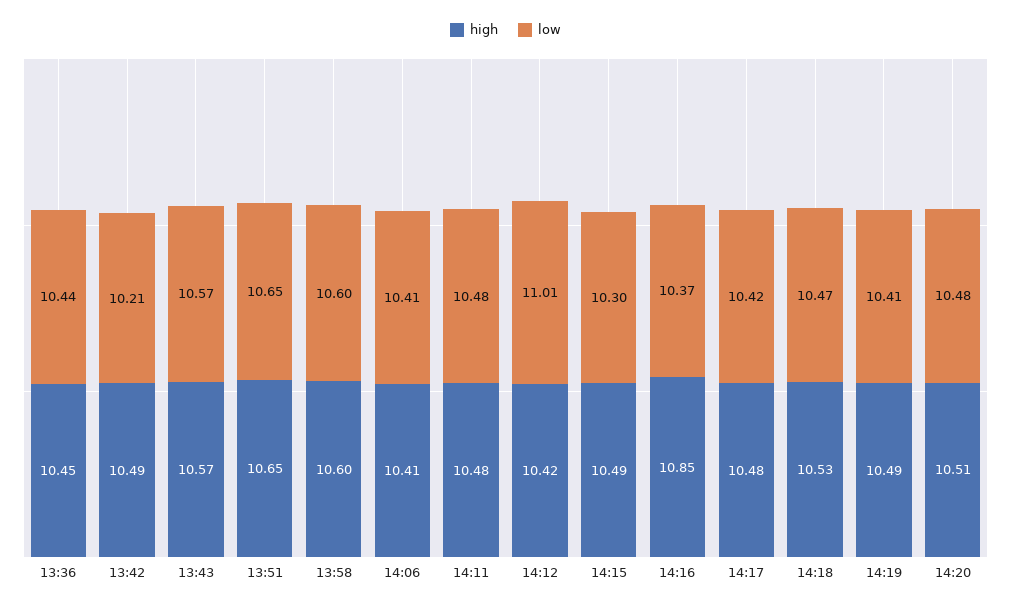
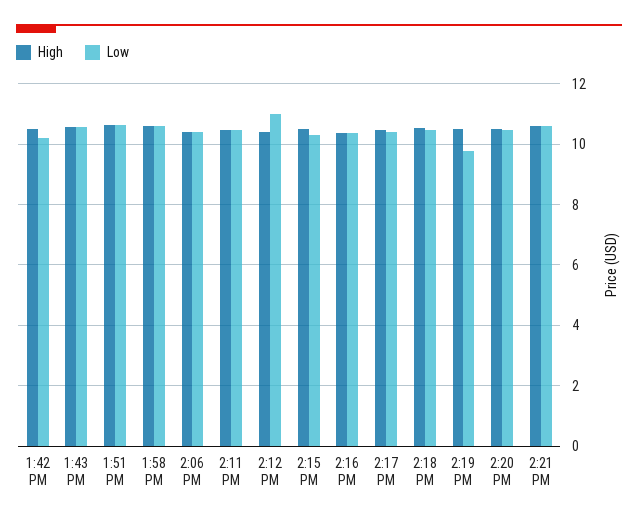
high, 13:36: 10.45 -> none
low, 13:36: 10.44 -> none
high, 14:16: 10.85 -> 10.4
low, 14:19: 10.41 -> 9.8
high, 2:21 PM: none -> 10.6
low, 2:21 PM: none -> 10.6

